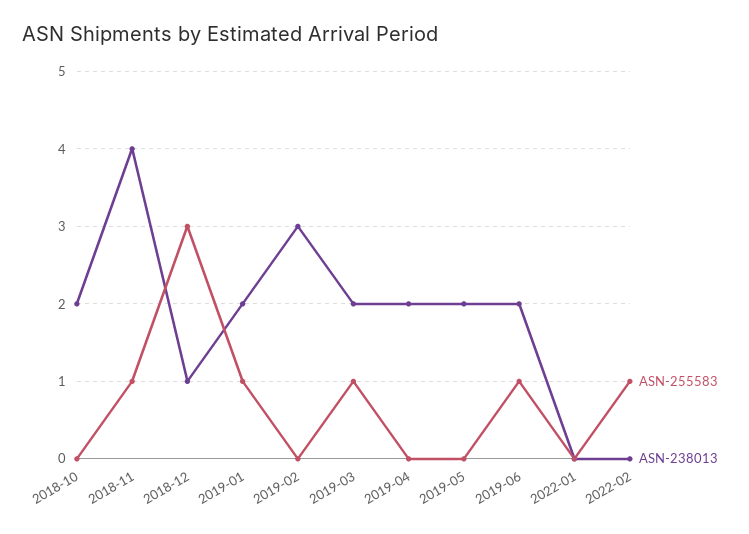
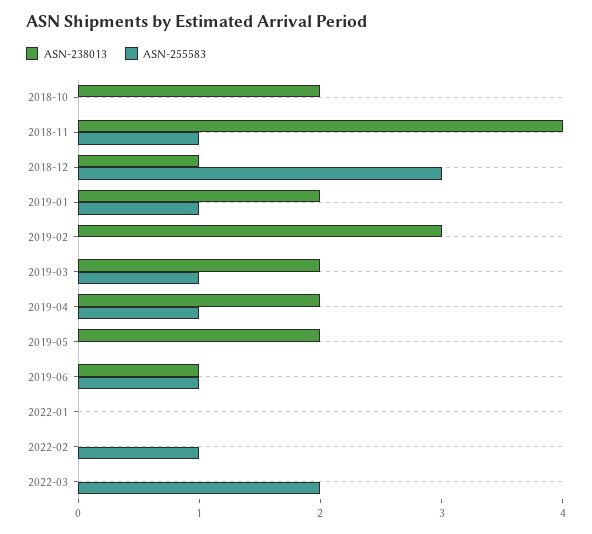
ASN-255583, 2019-04: 0 -> 1
ASN-238013, 2019-06: 2 -> 1
ASN-238013, 2022-03: none -> 0
ASN-255583, 2022-03: none -> 2

